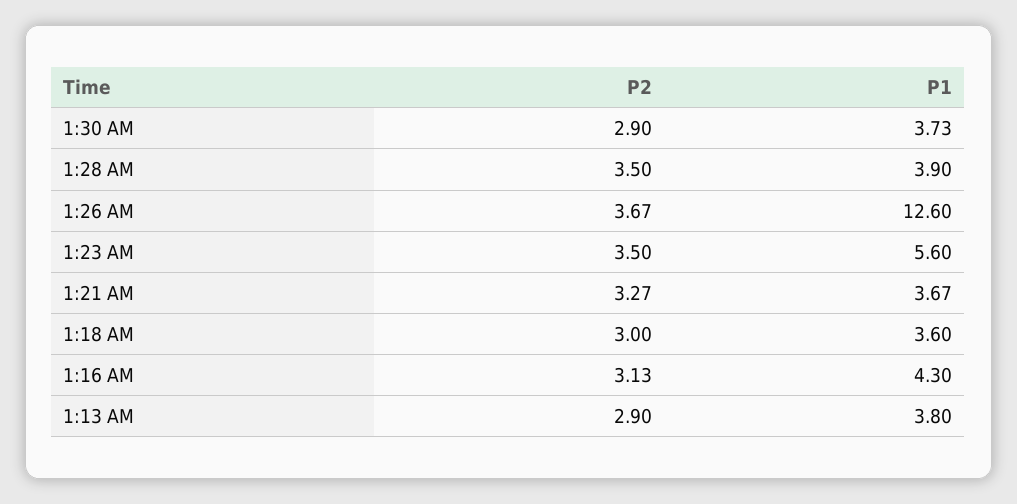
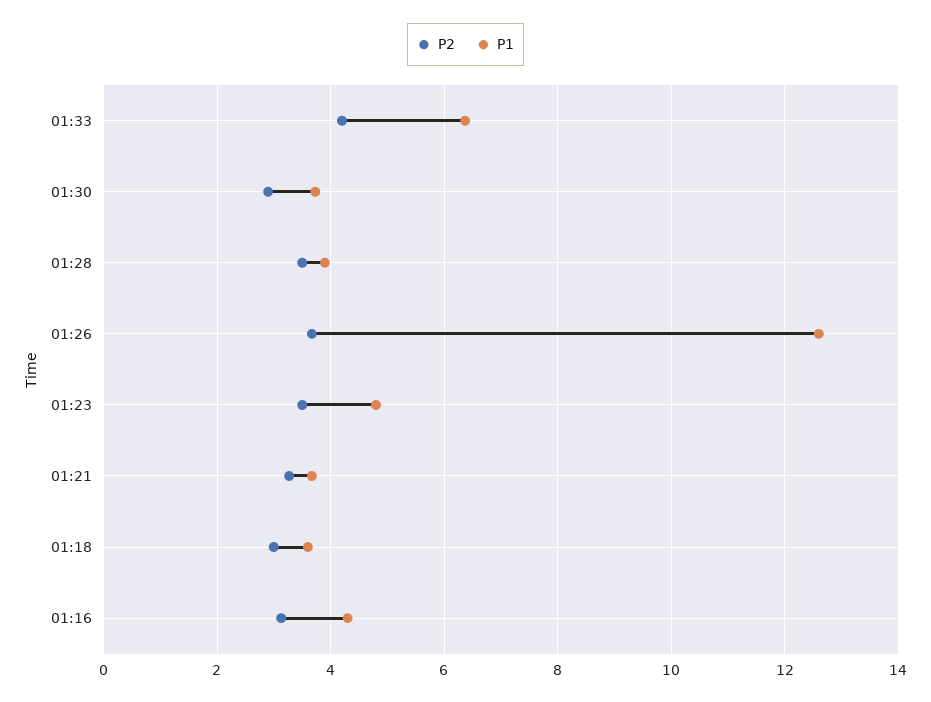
P1, 1:23 AM: 5.6 -> 4.8
P2, 1:13 AM: 2.9 -> none
P1, 1:13 AM: 3.8 -> none
P2, 01:33: none -> 4.2
P1, 01:33: none -> 6.4

